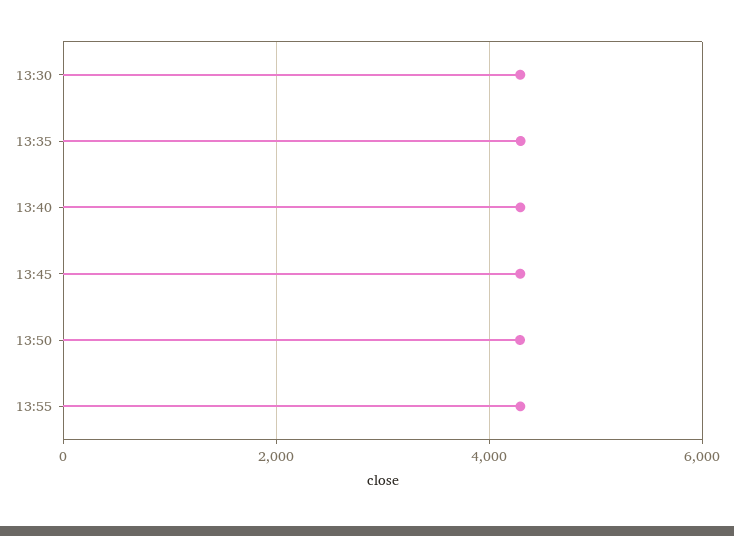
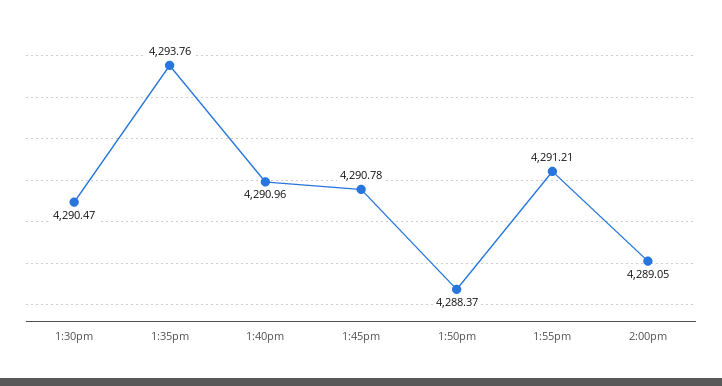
2:00pm: none -> 4289.05

